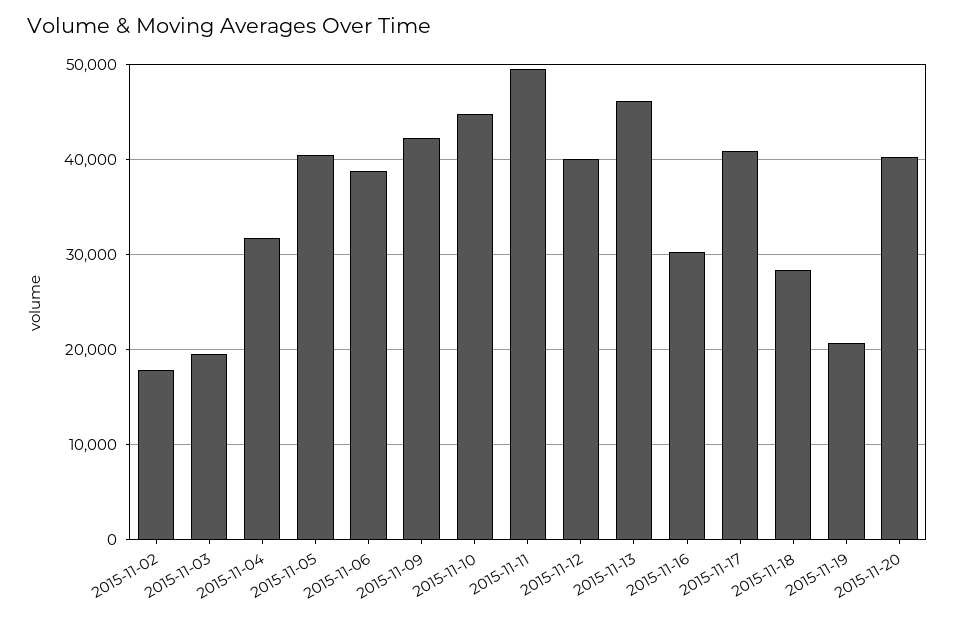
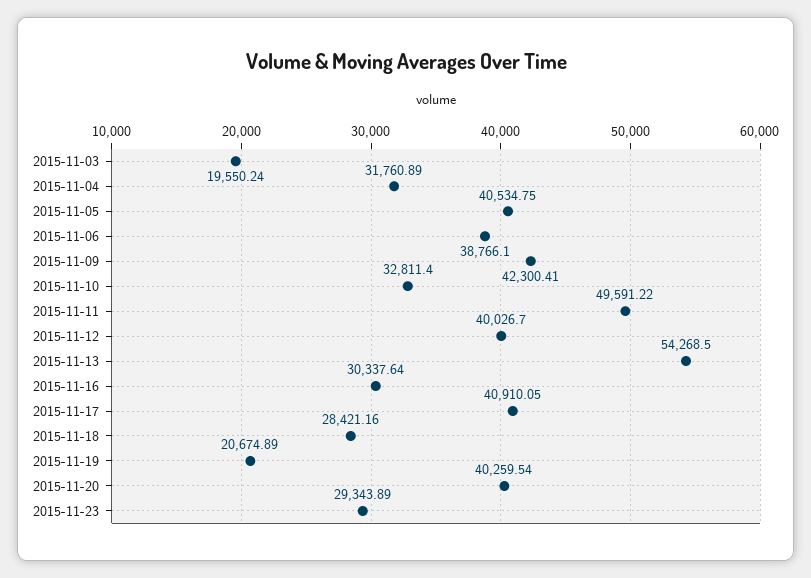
2015-11-02: 18000 -> none
2015-11-10: 45000 -> 32811.4
2015-11-13: 46000 -> 54268.5
2015-11-23: none -> 29343.89

